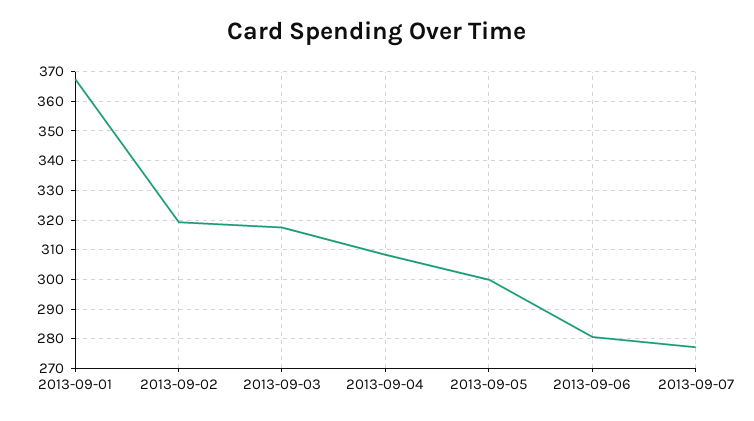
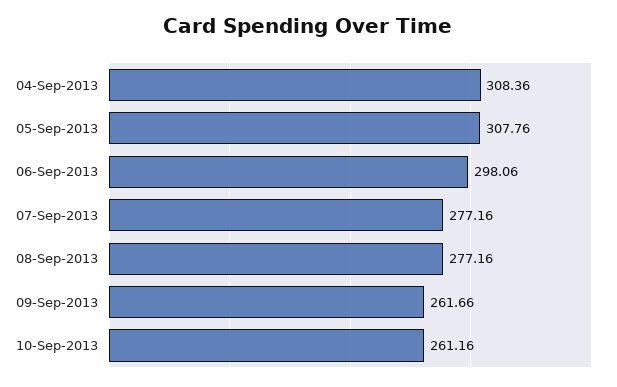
2013-09-01: 367.5 -> none
2013-09-02: 320 -> none
2013-09-03: 317.5 -> none
2013-09-05: 300 -> 307.76
2013-09-06: 280 -> 298.06
08-Sep-2013: none -> 277.16
09-Sep-2013: none -> 261.66
10-Sep-2013: none -> 261.16

